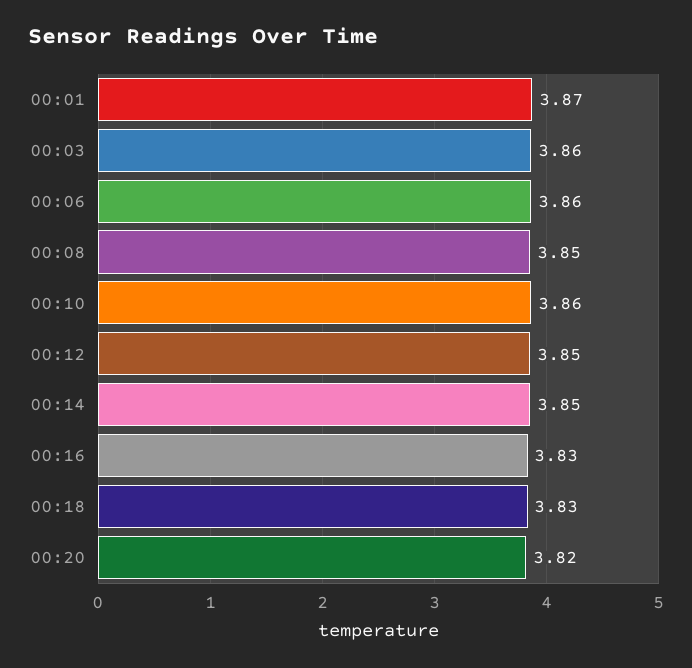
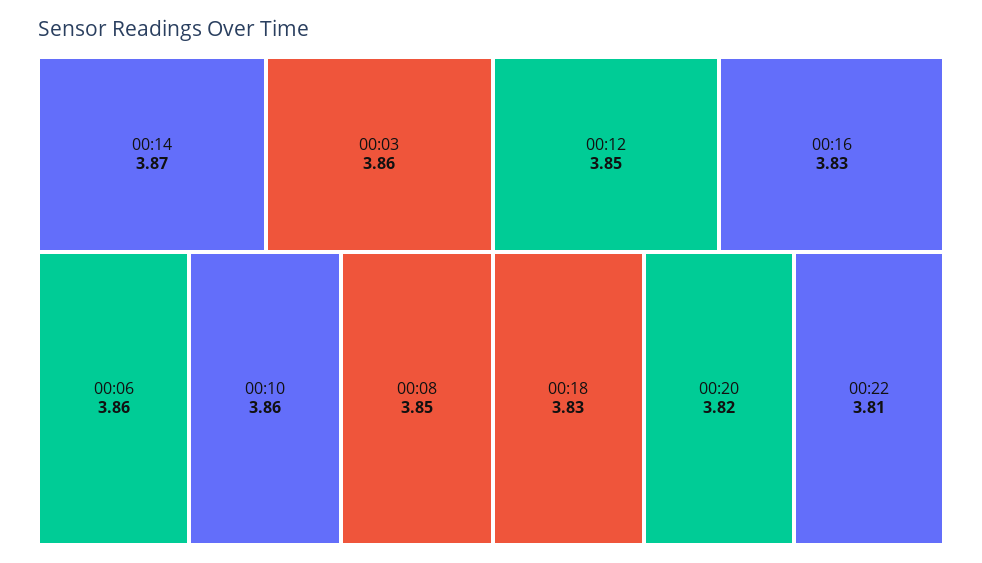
00:01: 3.87 -> none
00:14: 3.85 -> 3.87
00:22: none -> 3.81

